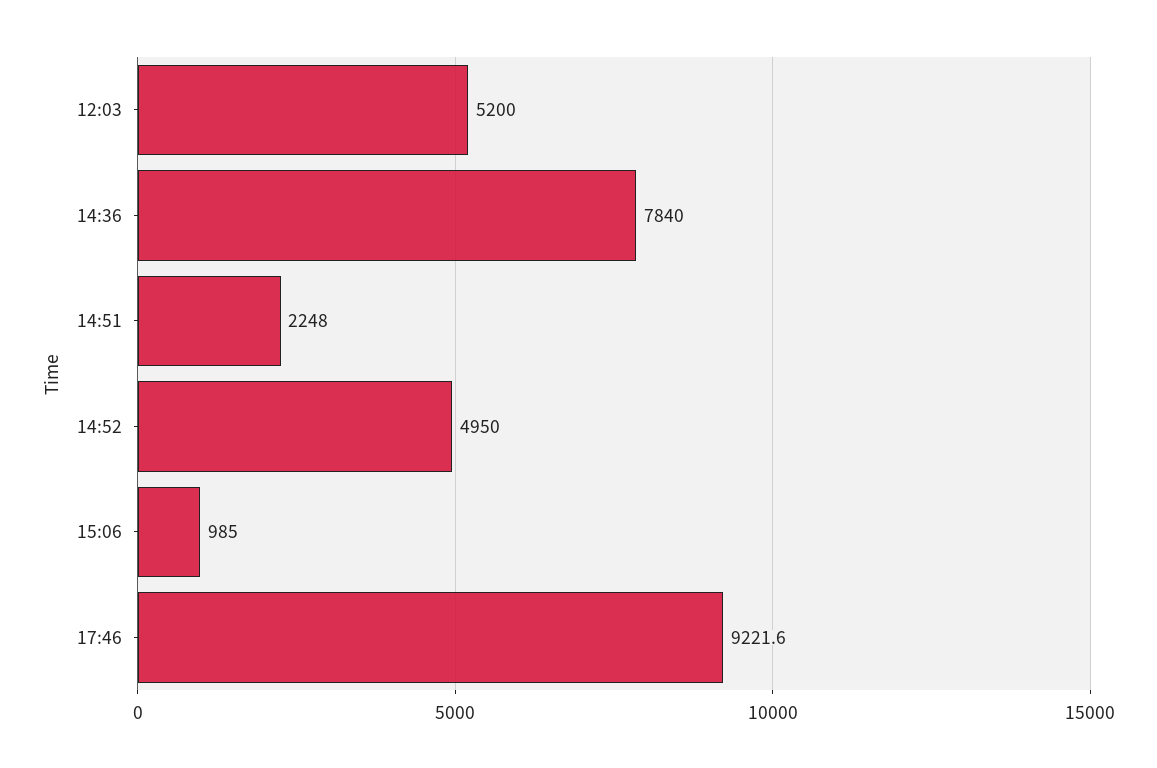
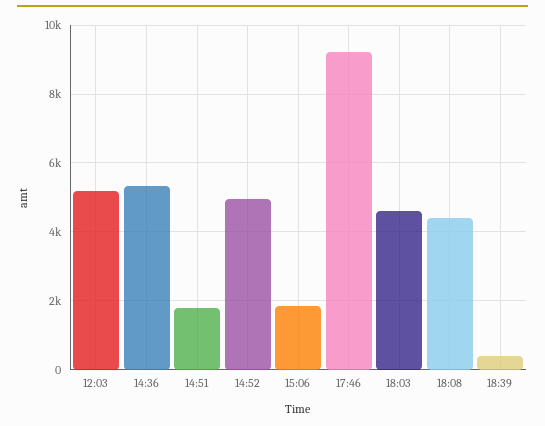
14:36: 7840 -> 5400
14:51: 2248 -> 1800
15:06: 985 -> 1800
18:03: none -> 4600
18:08: none -> 4400
18:39: none -> 400

